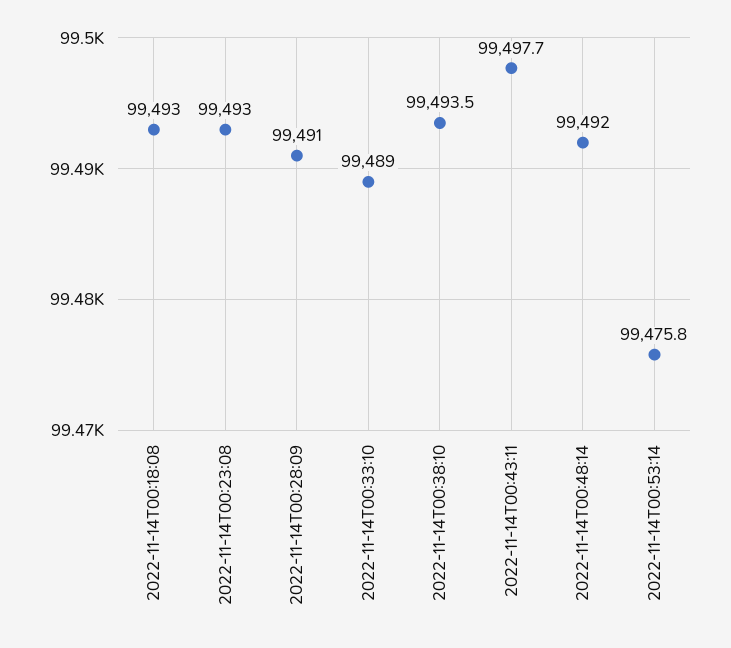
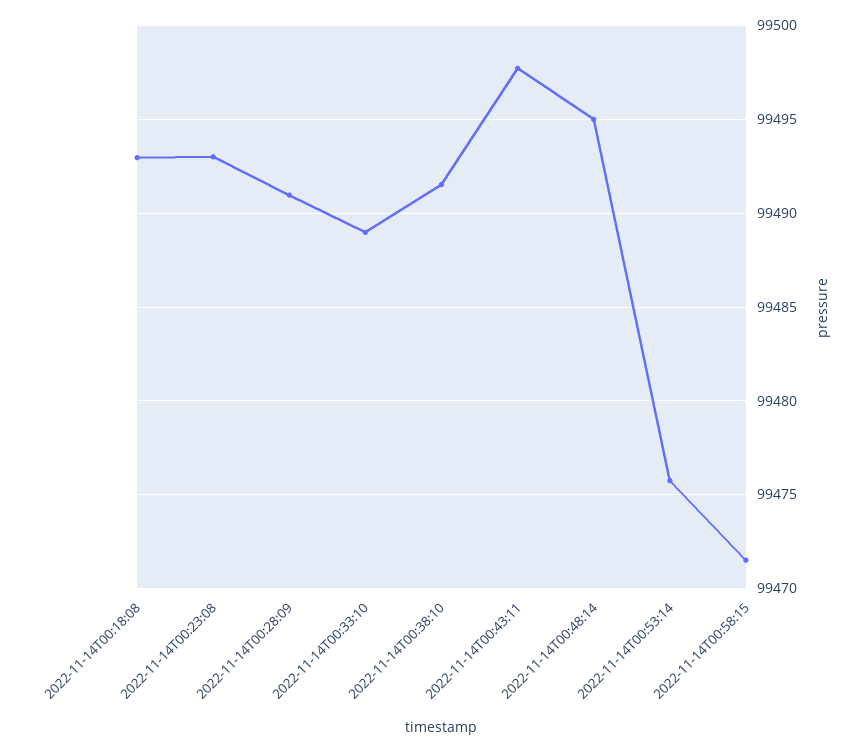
2022-11-14T00:38:10: 99493.5 -> 99491.5
2022-11-14T00:48:14: 99492 -> 99495
2022-11-14T00:58:15: none -> 99471.5

